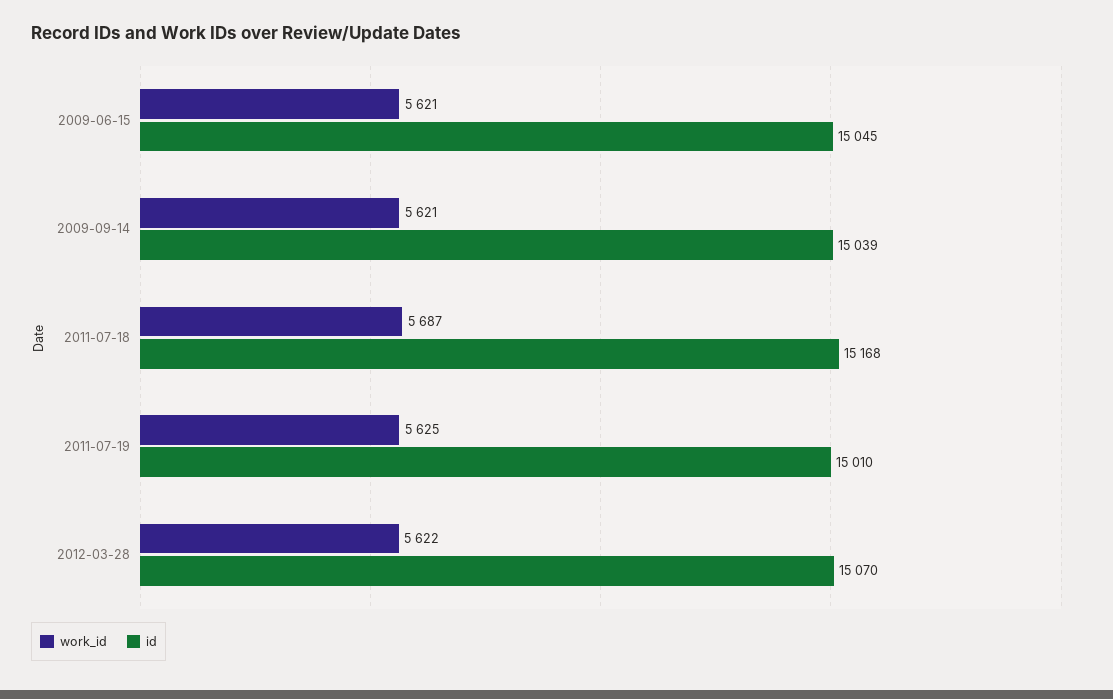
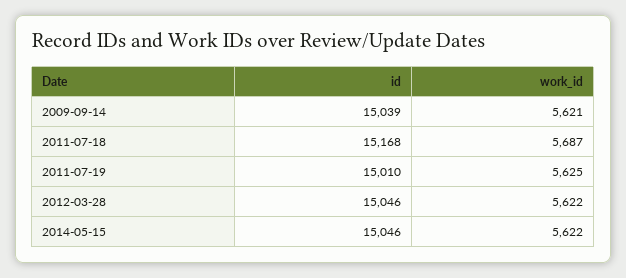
work_id, 2009-06-15: 5621 -> none
id, 2009-06-15: 15045 -> none
id, 2012-03-28: 15070 -> 15046
id, 2014-05-15: none -> 15046
work_id, 2014-05-15: none -> 5622

